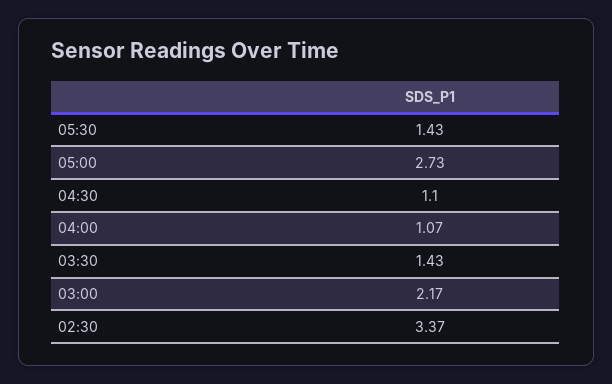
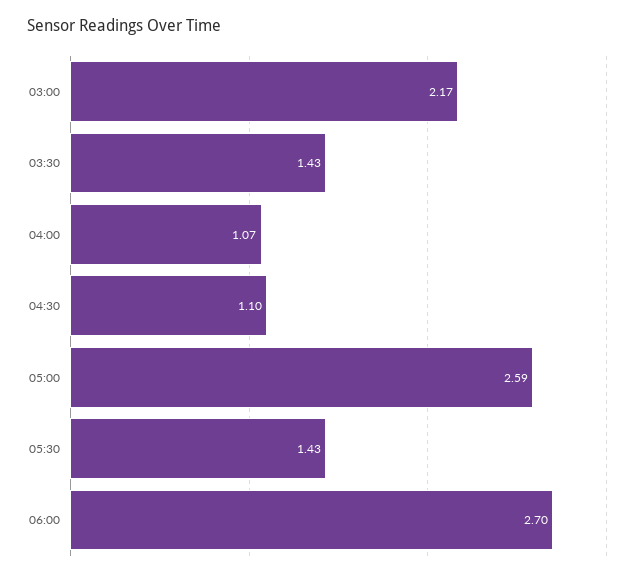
05:00: 2.73 -> 2.59
02:30: 3.37 -> none
06:00: none -> 2.7

